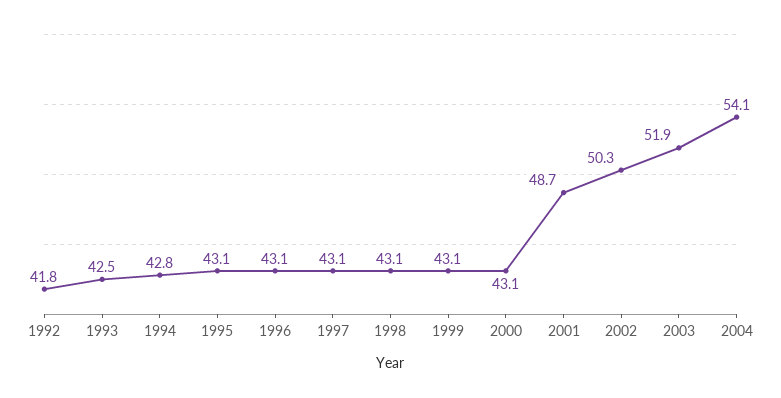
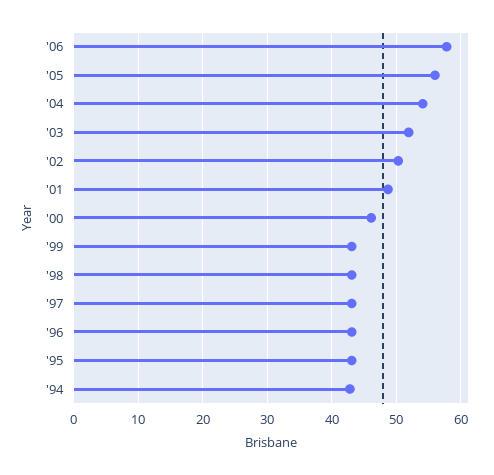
1992: 41.8 -> none
1993: 42.5 -> none
2000: 43.1 -> 46
'06: none -> 58
'05: none -> 56

